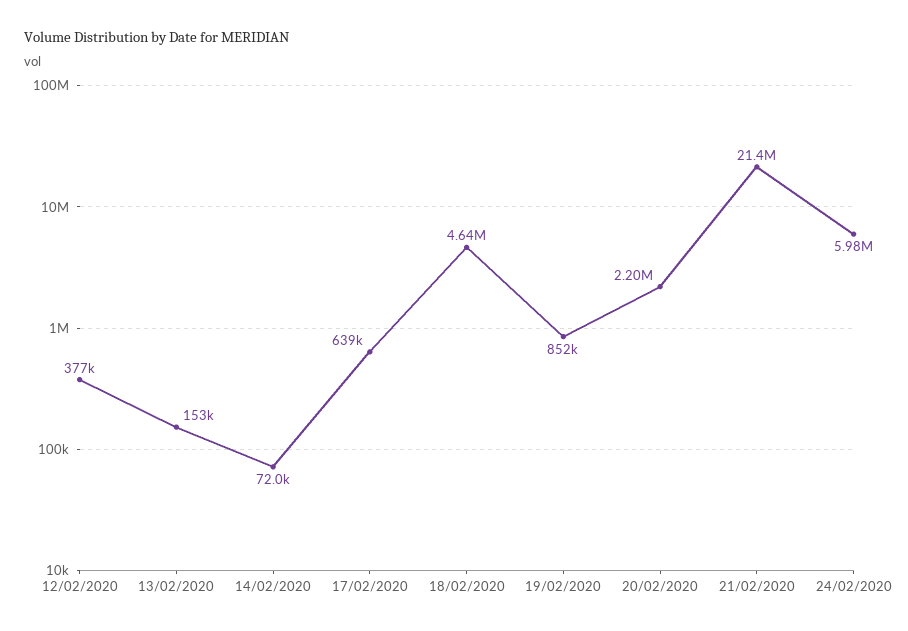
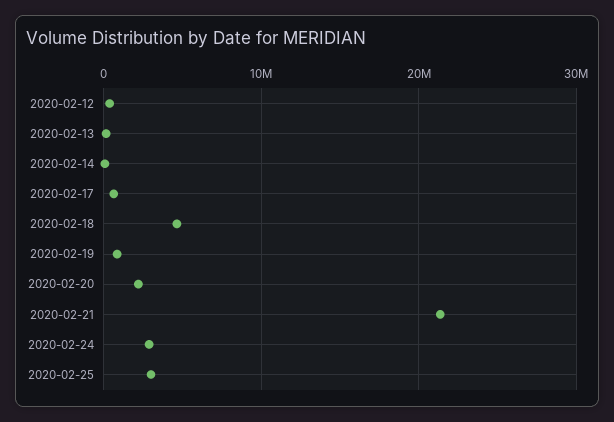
24/02/2020: 5980000 -> 3000000
2020-02-25: none -> 3000000

